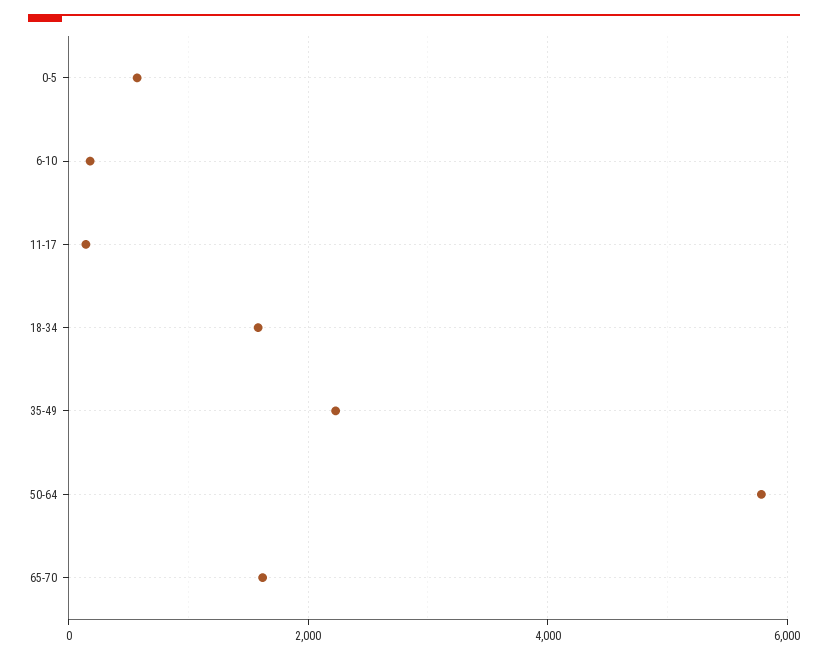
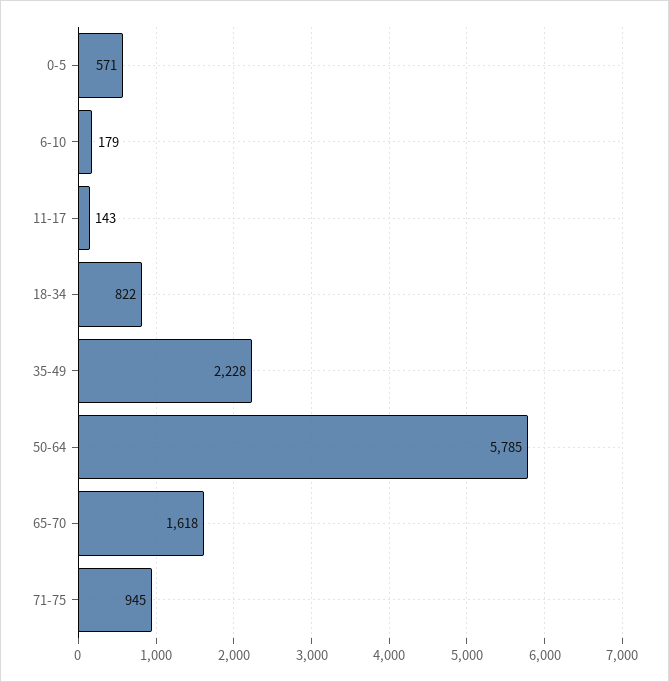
18-34: 1600 -> 822
71-75: none -> 945

